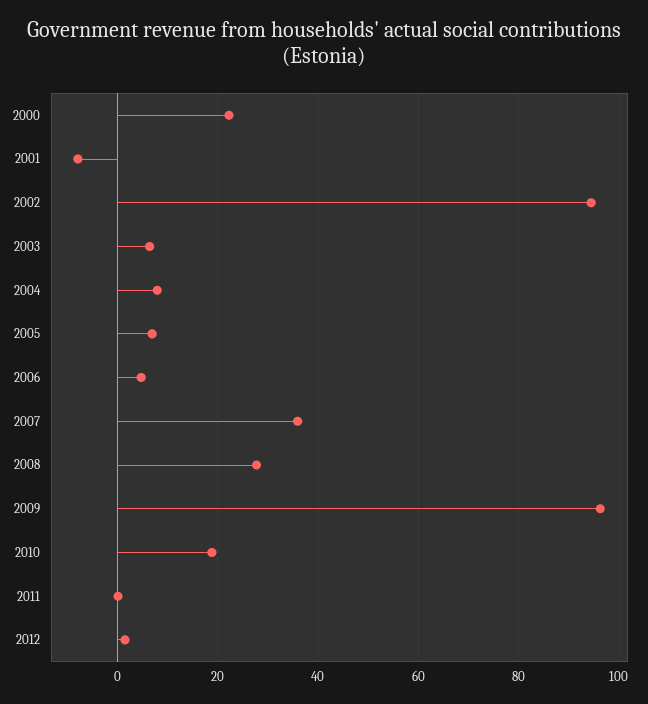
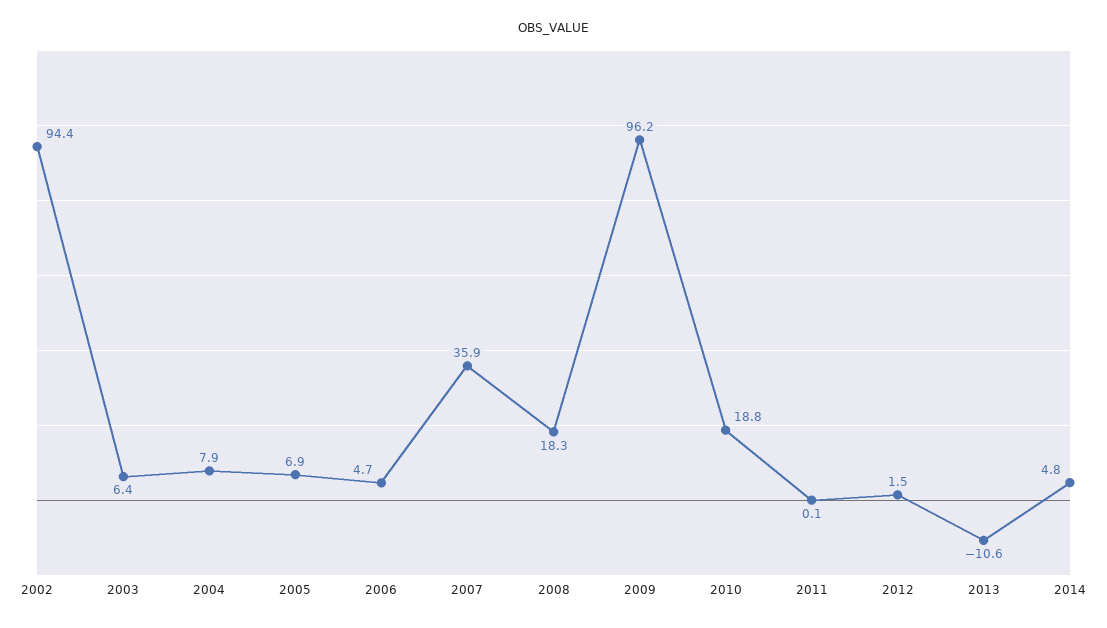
2000: 22 -> none
2001: -8 -> none
2008: 28 -> 18.3
2013: none -> -10.6
2014: none -> 4.8

